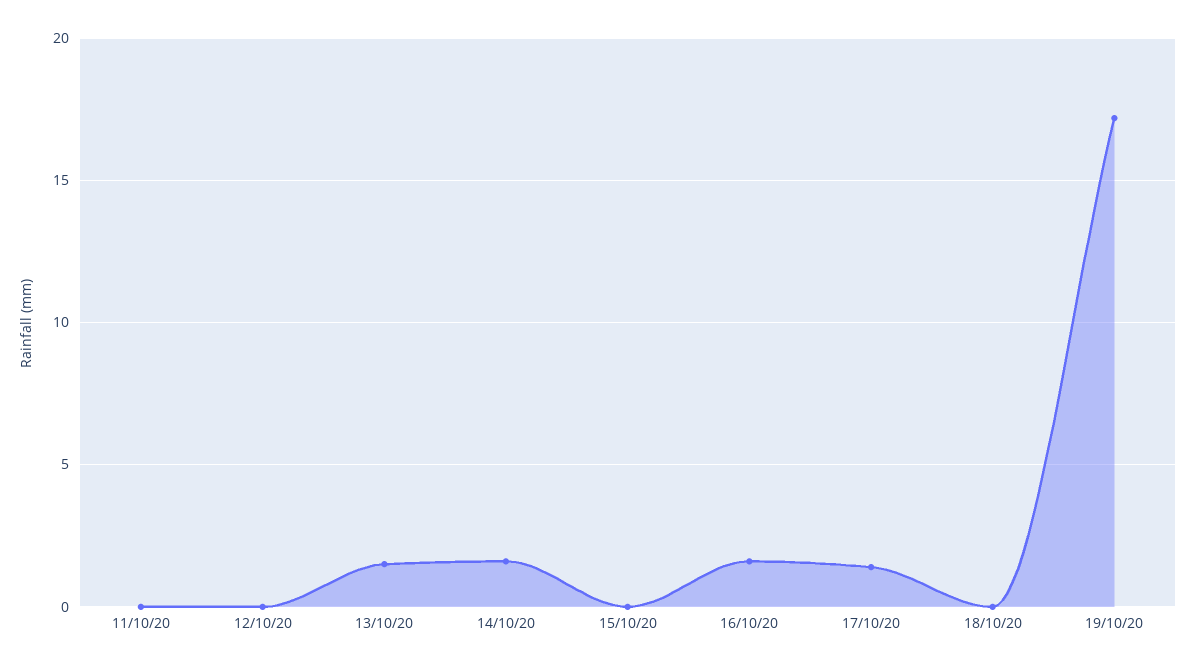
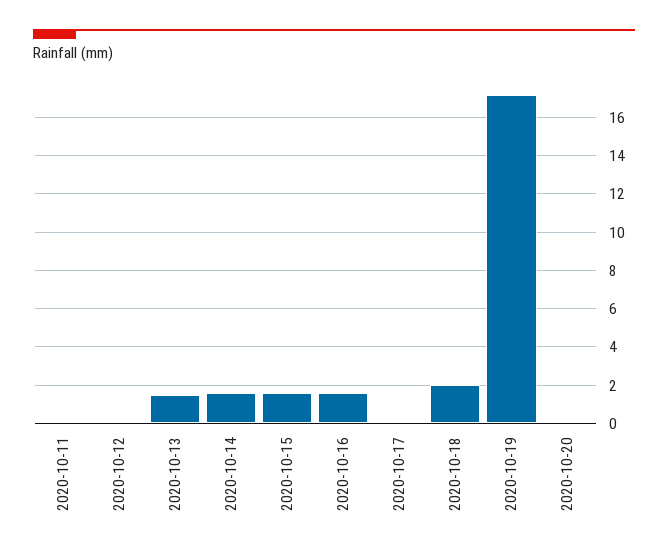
15/10/20: 0 -> 1.5
17/10/20: 1.5 -> 0
18/10/20: 0 -> 2
2020-10-20: none -> 0

